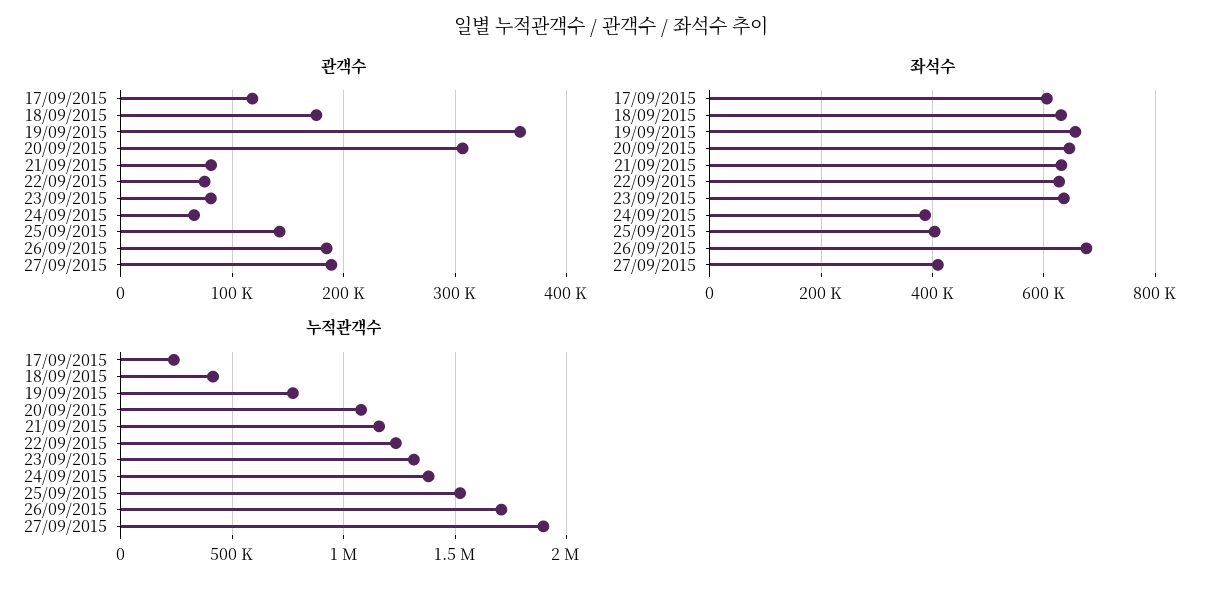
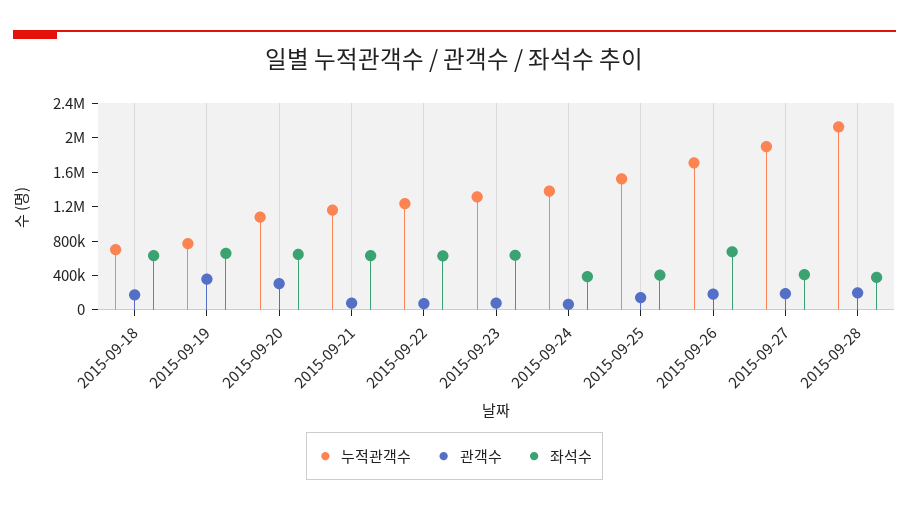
관객수, 17/09/2015: 120000 -> none
좌석수, 17/09/2015: 600000 -> none
누적관객수, 17/09/2015: 250000 -> none
누적관객수, 18/09/2015: 400000 -> 700000
누적관객수, 2015-09-28: none -> 2100000
관객수, 2015-09-28: none -> 200000
좌석수, 2015-09-28: none -> 400000

